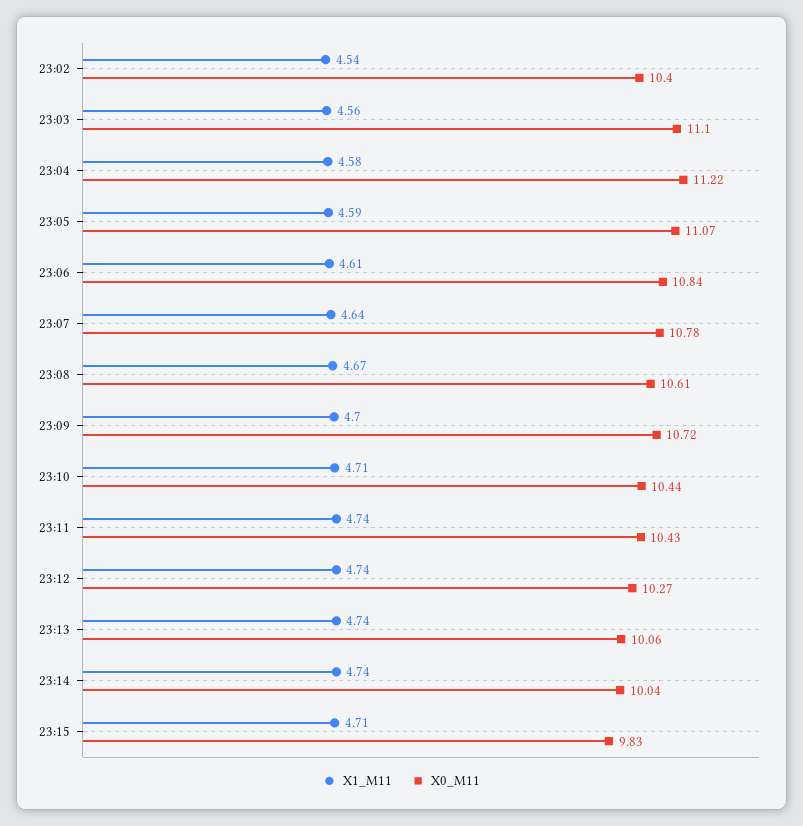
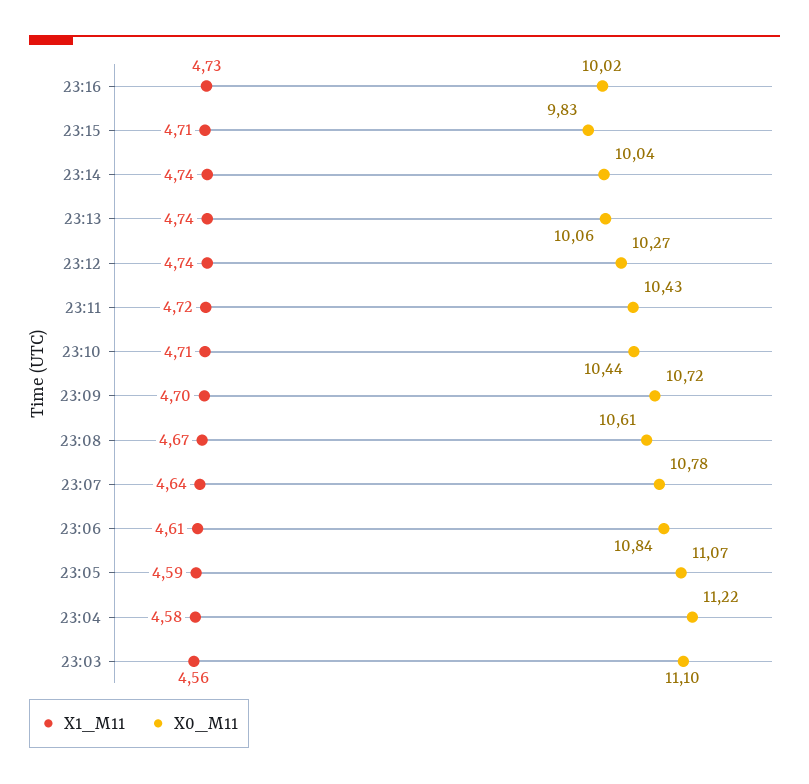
X1_M11, 23:02: 4.54 -> none
X0_M11, 23:02: 10.4 -> none
X1_M11, 23:11: 4.74 -> 4.72
X1_M11, 23:16: none -> 4.73
X0_M11, 23:16: none -> 10.02

